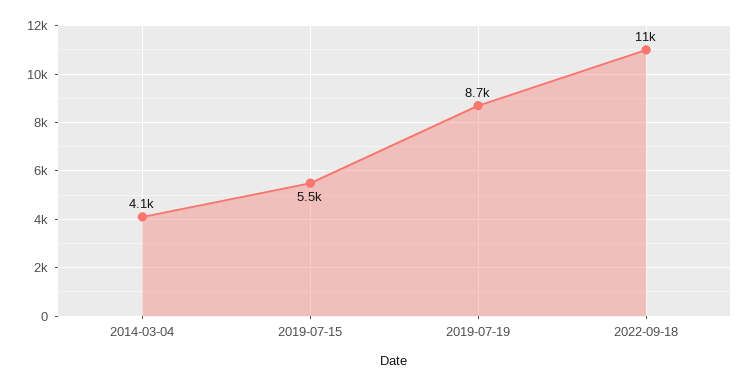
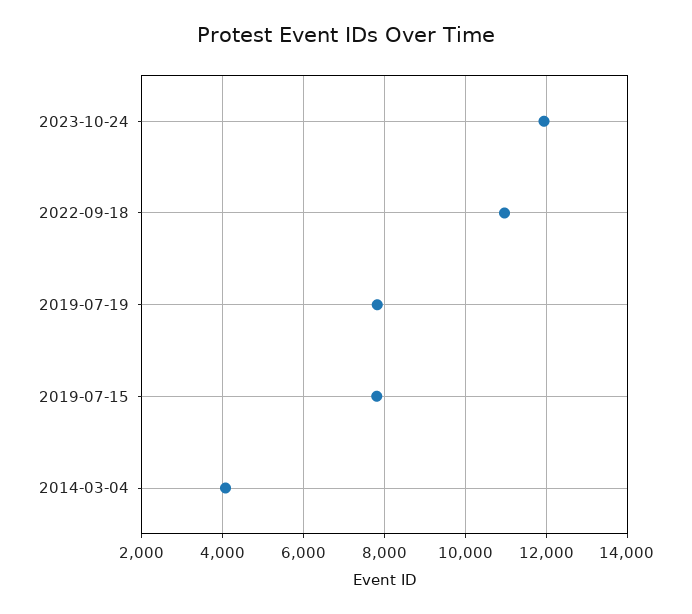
2019-07-15: 5500 -> 7800
2019-07-19: 8700 -> 7800
2023-10-24: none -> 12000

